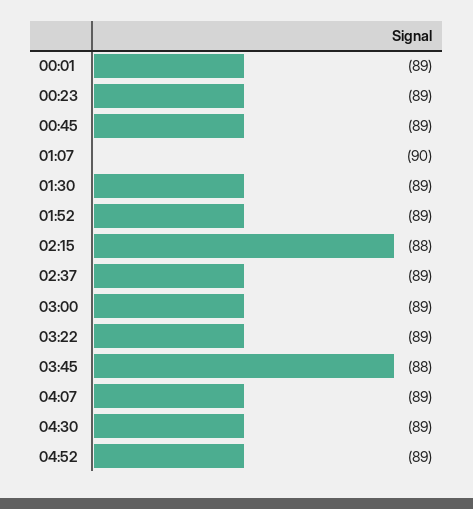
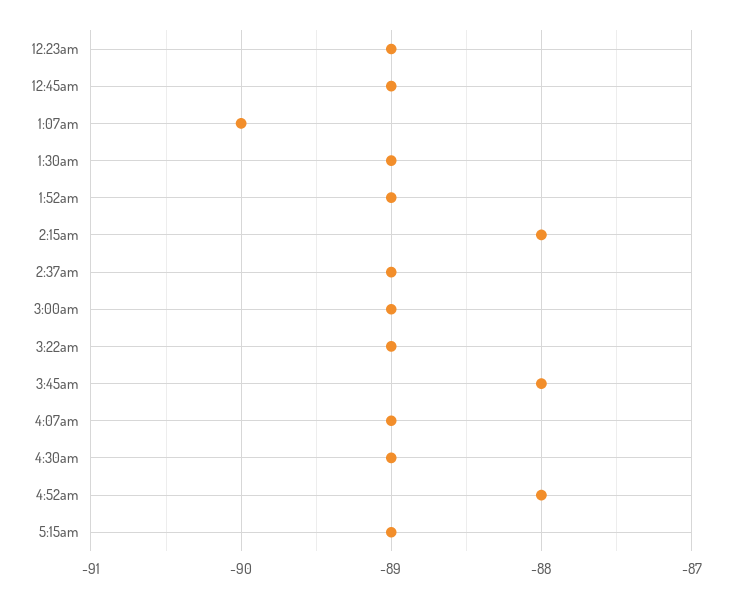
00:01: -89 -> none
04:52: -89 -> -88
5:15am: none -> -89

